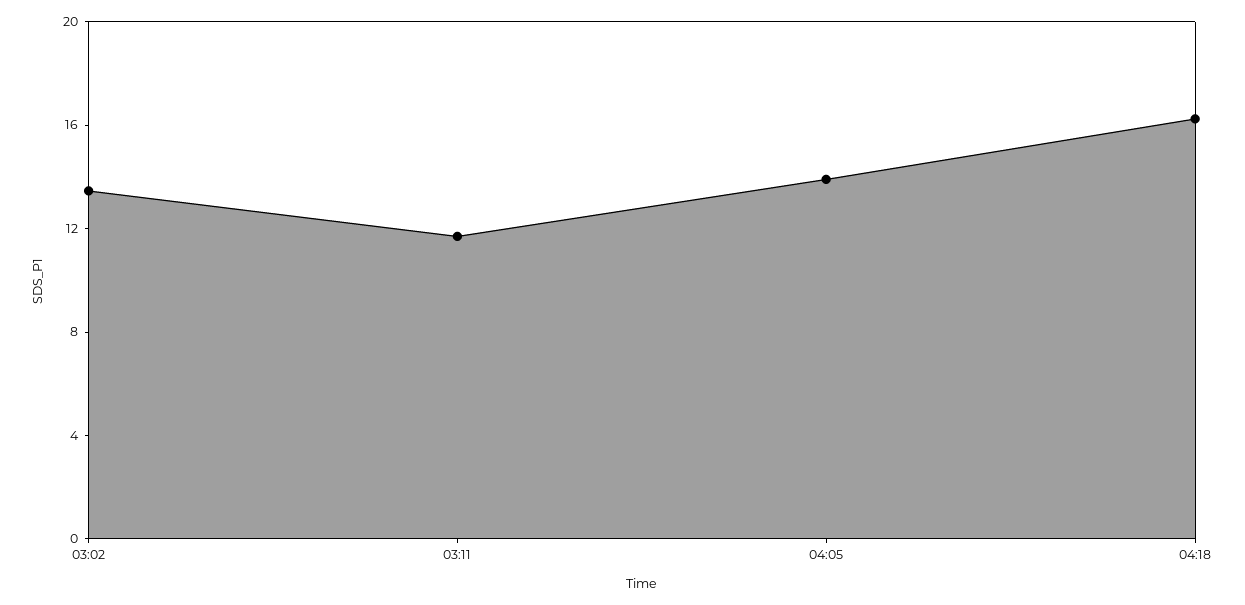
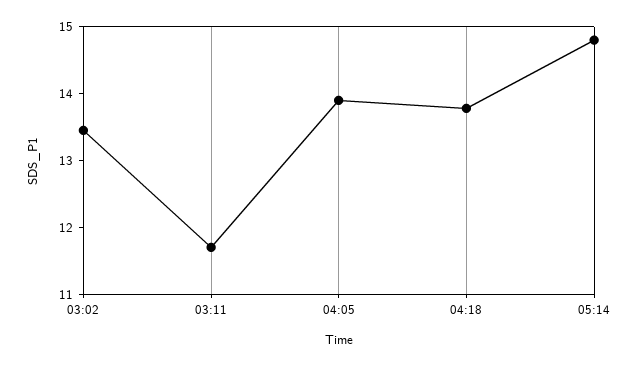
04:18: 16 -> 13.8
05:14: none -> 14.8

